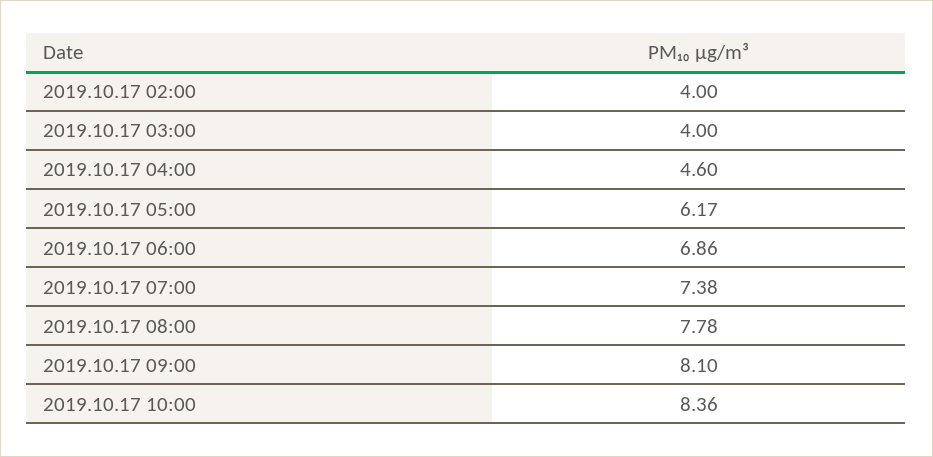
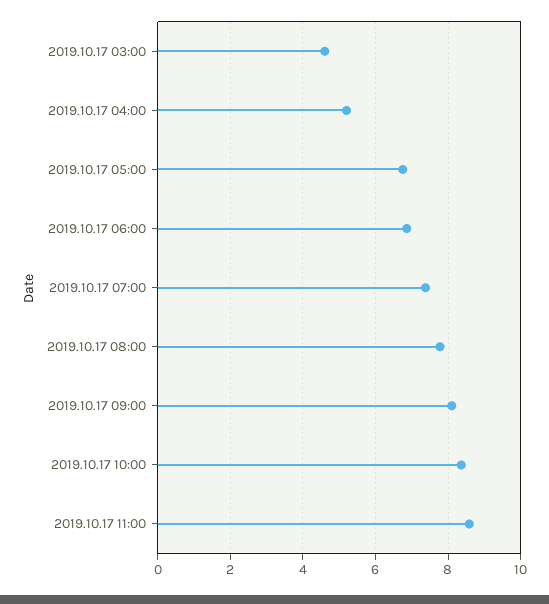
2019.10.17 02:00: 4 -> none
2019.10.17 03:00: 4 -> 4.6
2019.10.17 04:00: 4.6 -> 5.2
2019.10.17 05:00: 6.17 -> 6.8
2019.10.17 11:00: none -> 8.6

